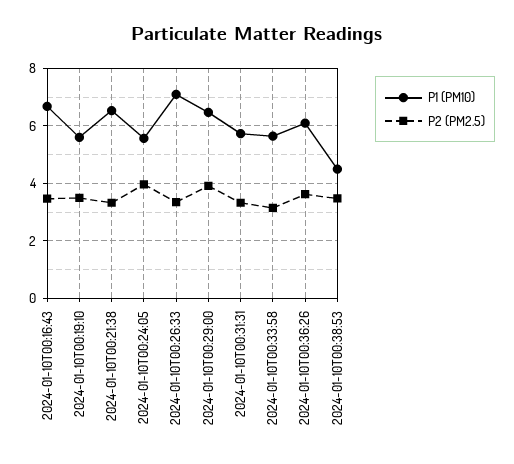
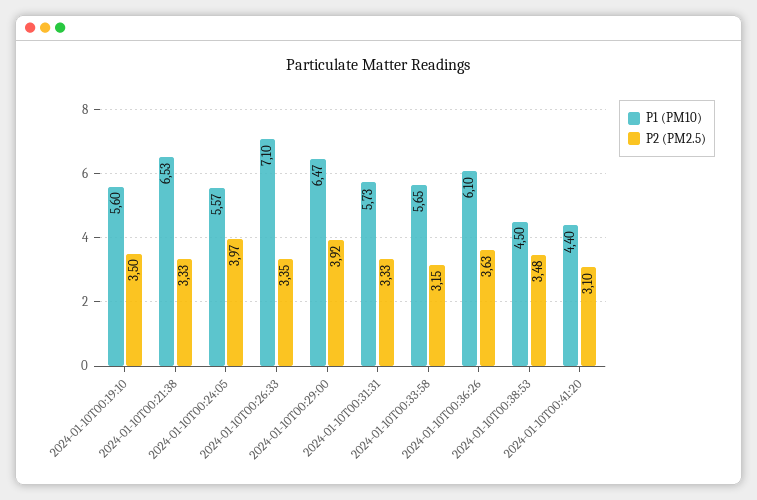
P1 (PM10), 2024-01-10T00:16:43: 6.75 -> none
P2 (PM2.5), 2024-01-10T00:16:43: 3.5 -> none
P1 (PM10), 2024-01-10T00:41:20: none -> 4.4
P2 (PM2.5), 2024-01-10T00:41:20: none -> 3.1

